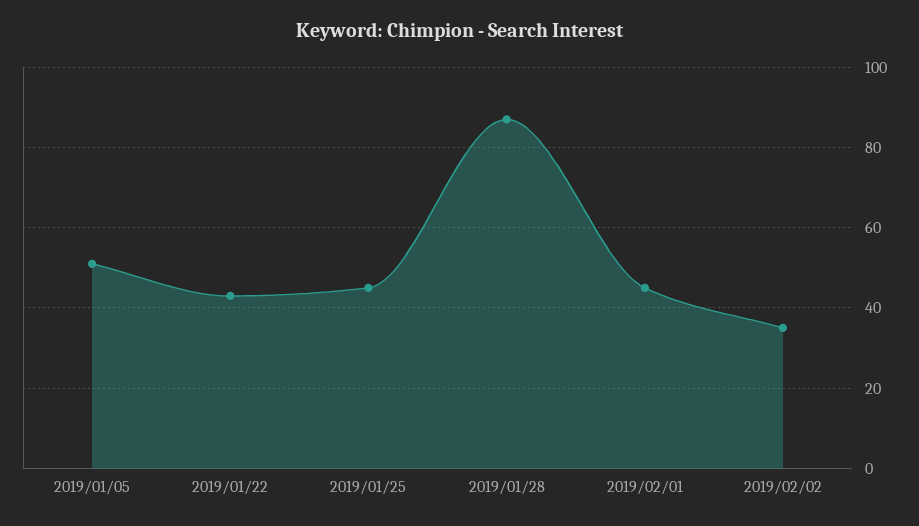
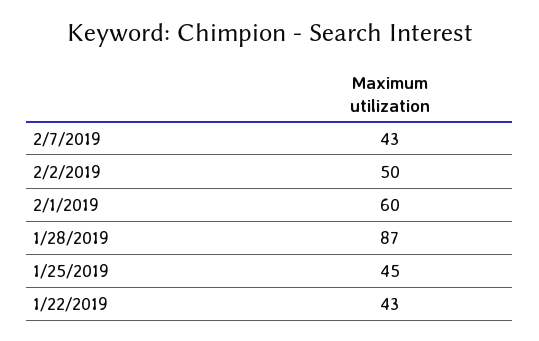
2019/01/05: 50 -> none
2019/02/01: 45 -> 60
2019/02/02: 35 -> 50
2/7/2019: none -> 43

